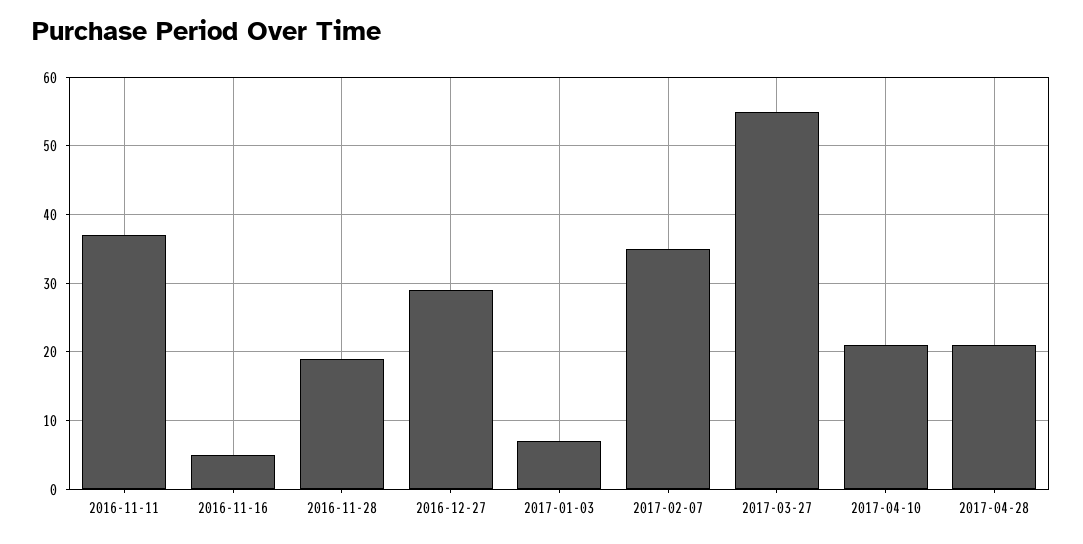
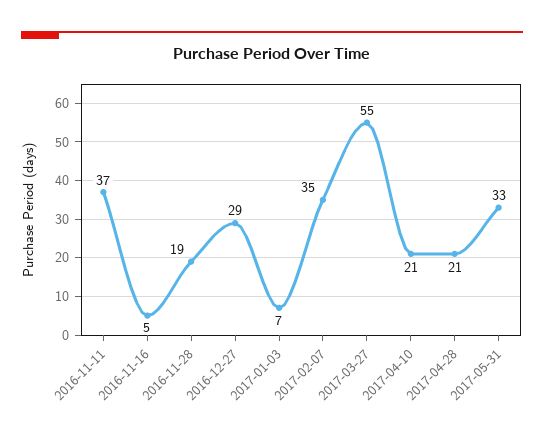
2017-05-31: none -> 33

